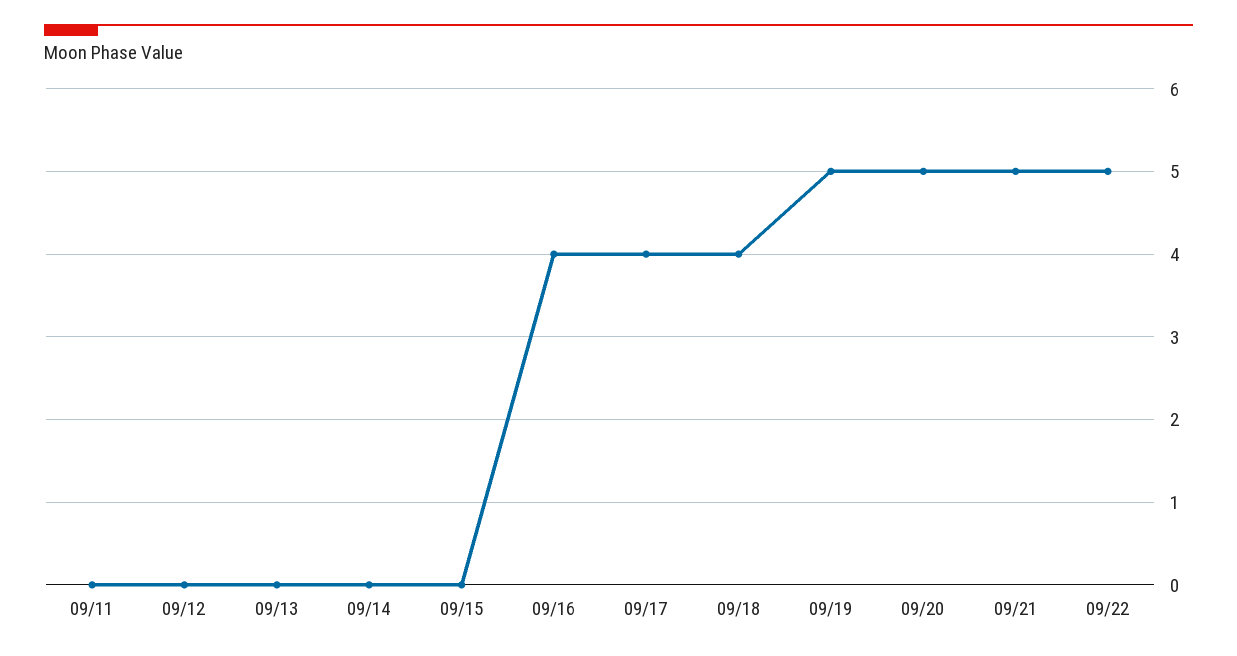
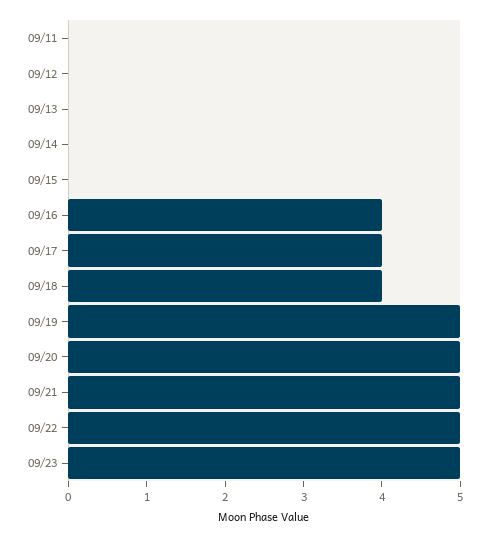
09/23: none -> 5

